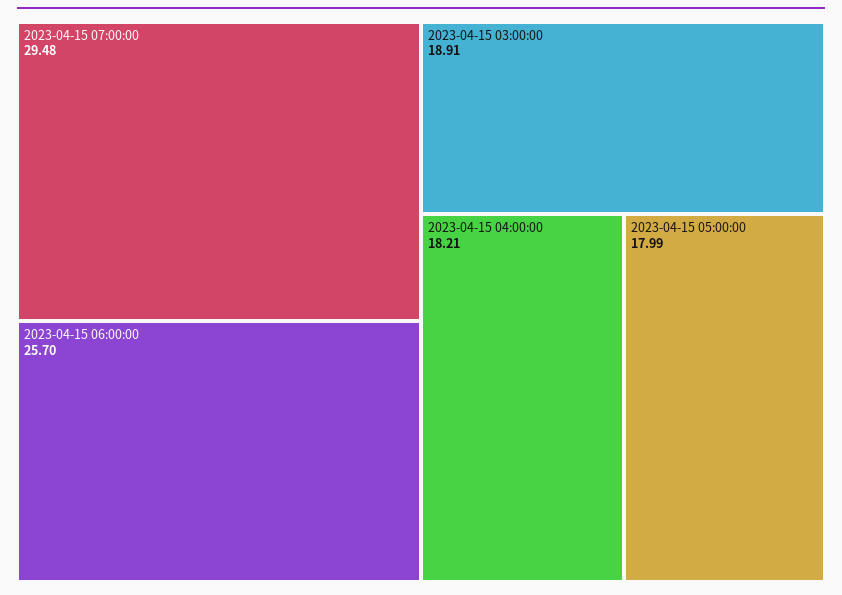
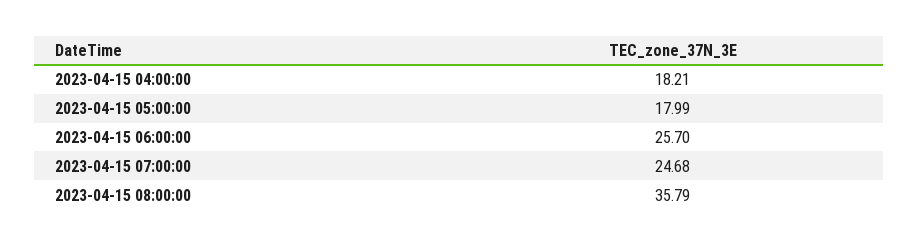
2023-04-15 07:00:00: 29.48 -> 24.68
2023-04-15 03:00:00: 18.91 -> none
2023-04-15 08:00:00: none -> 35.79

